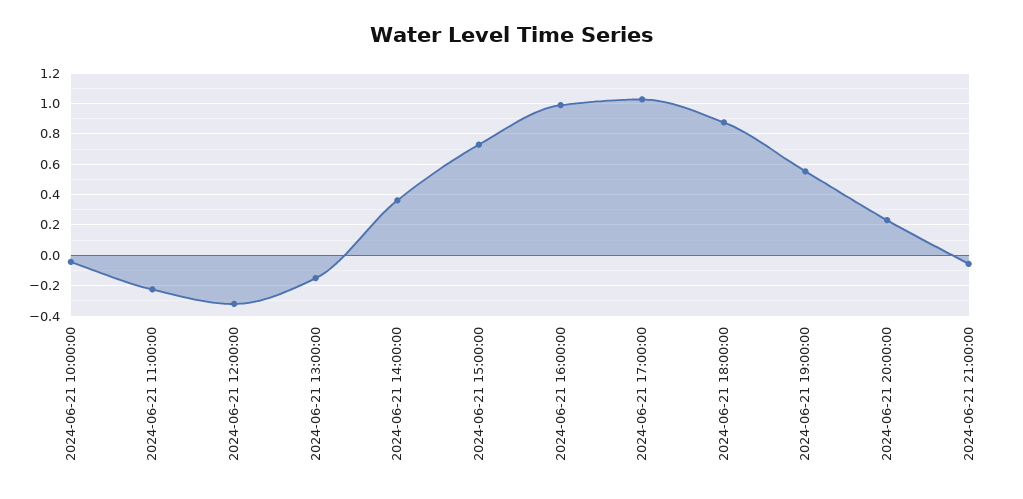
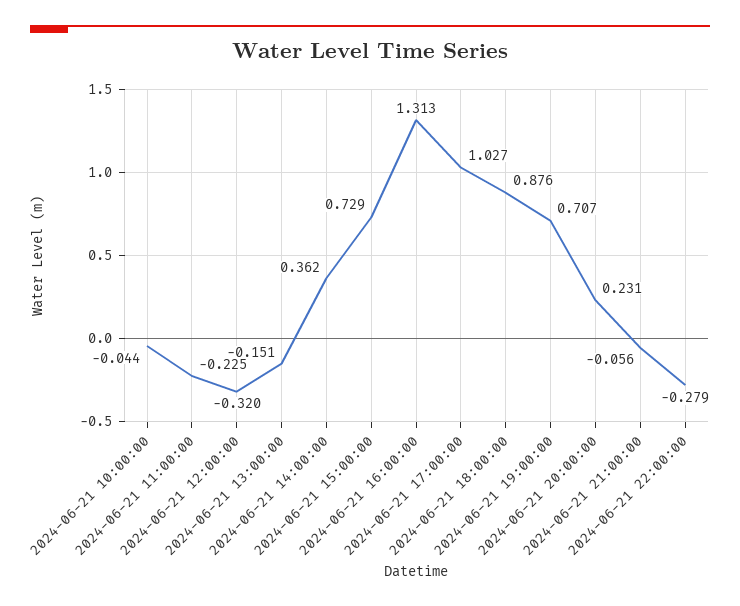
2024-06-21 16:00:00: 1 -> 1.313
2024-06-21 19:00:00: 0.55 -> 0.707
2024-06-21 22:00:00: none -> -0.279

